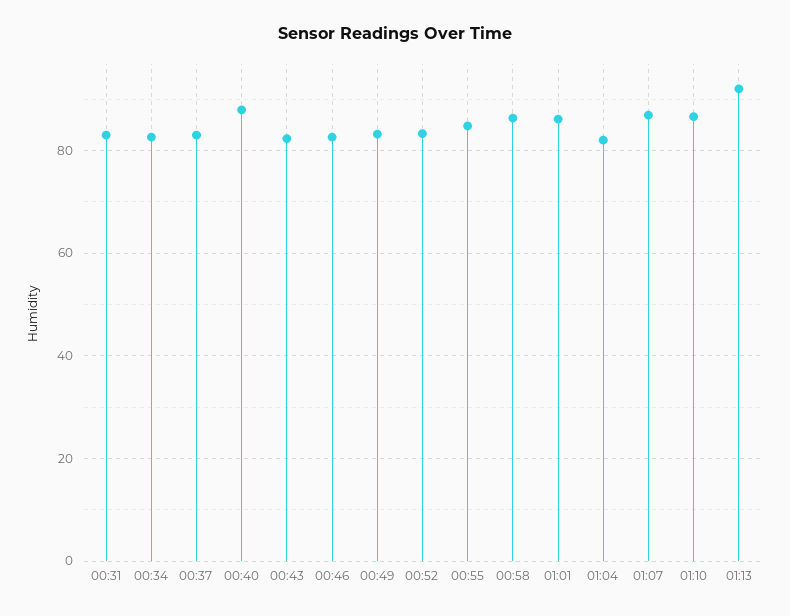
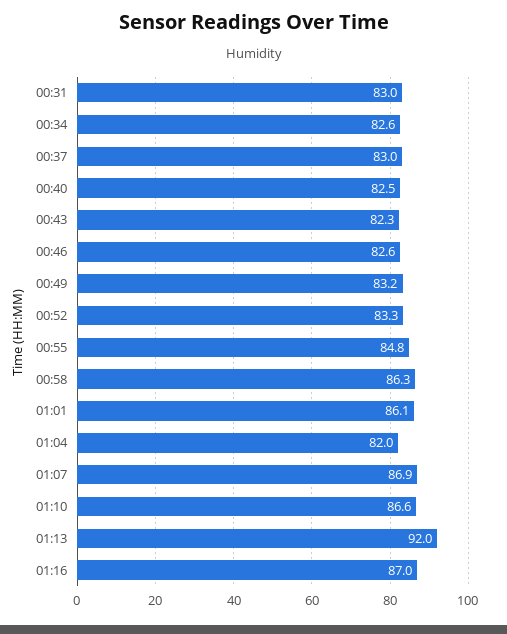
00:40: 88 -> 82.5
01:16: none -> 87

